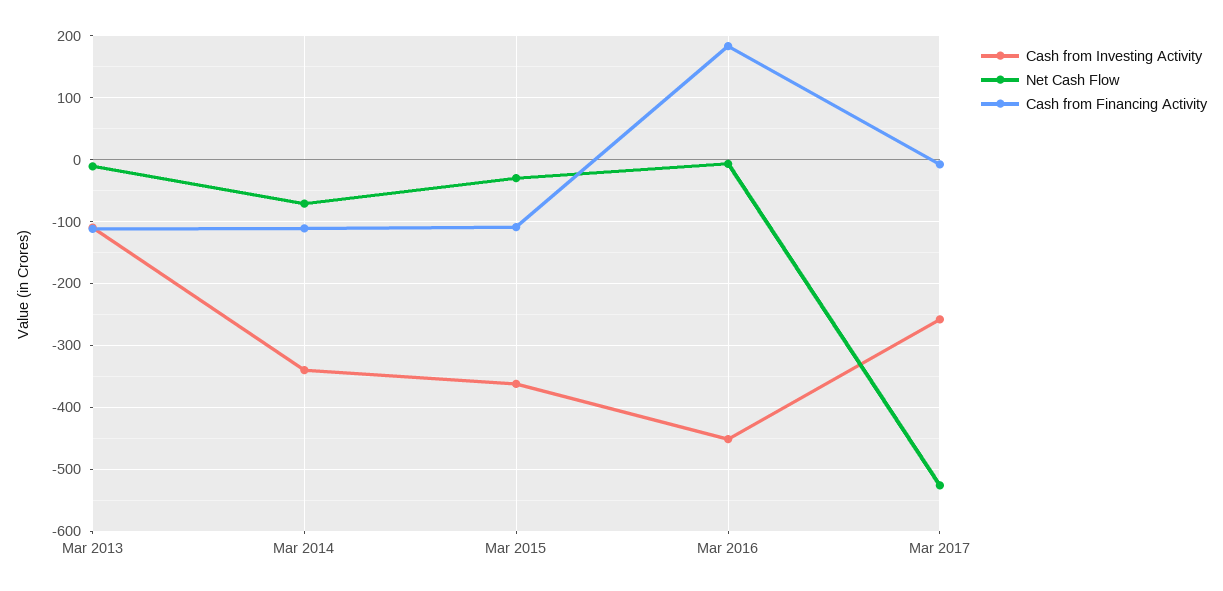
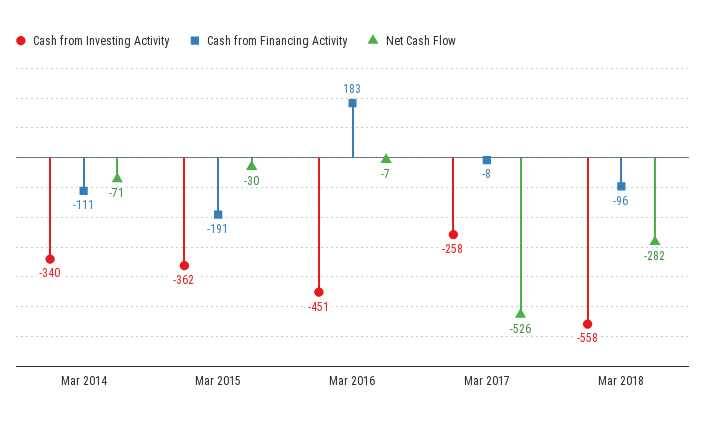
Cash from Investing Activity, Mar 2013: -110 -> none
Net Cash Flow, Mar 2013: -10 -> none
Cash from Financing Activity, Mar 2013: -110 -> none
Cash from Financing Activity, Mar 2015: -110 -> -191
Cash from Investing Activity, Mar 2018: none -> -558
Cash from Financing Activity, Mar 2018: none -> -96
Net Cash Flow, Mar 2018: none -> -282

